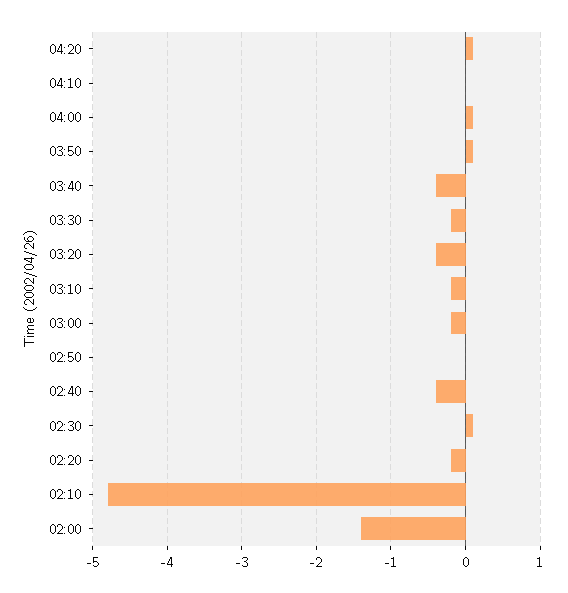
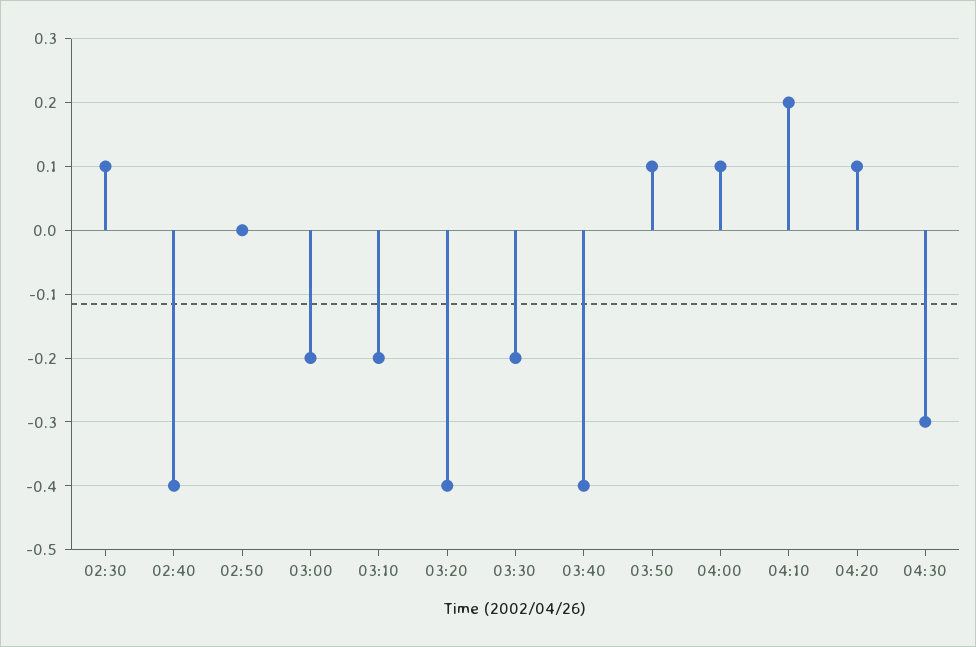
04:10: 0 -> 0.2
02:20: -0.2 -> none
02:10: -4.8 -> none
02:00: -1.4 -> none
04:30: none -> -0.3

